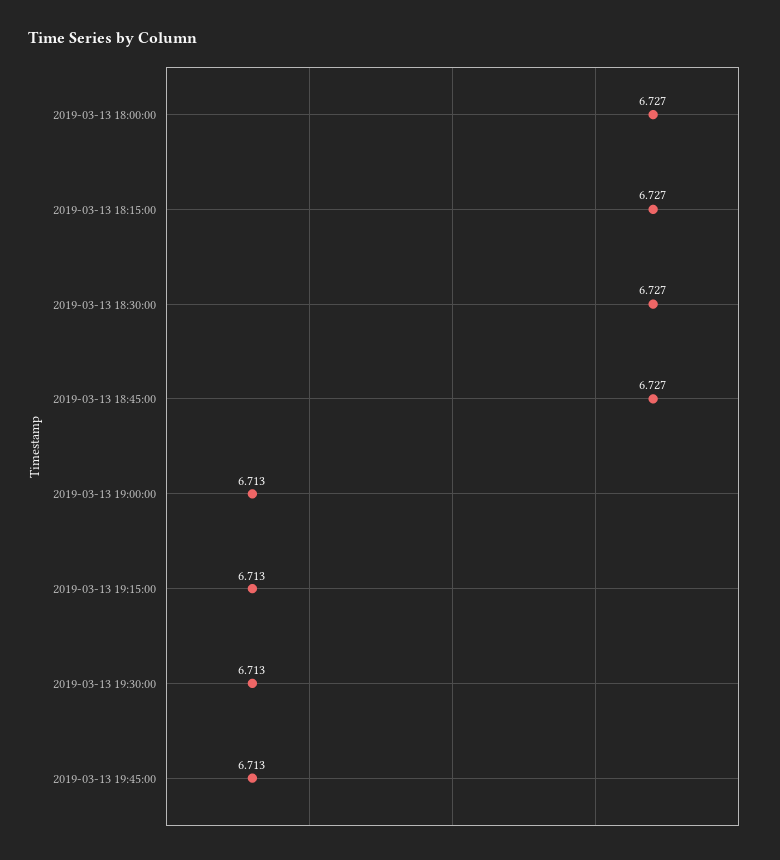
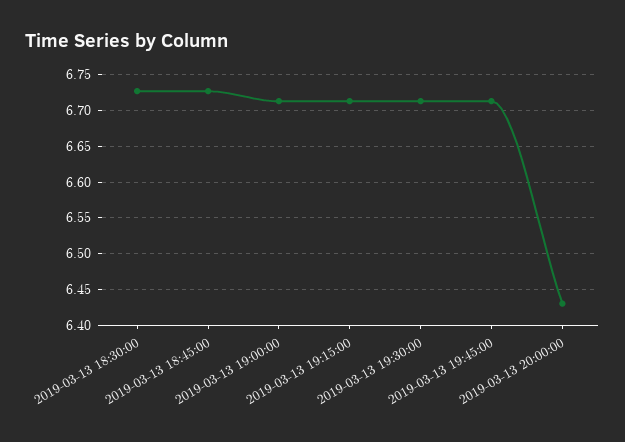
2019-03-13 18:00:00: 6.727 -> none
2019-03-13 18:15:00: 6.727 -> none
2019-03-13 20:00:00: none -> 6.43

